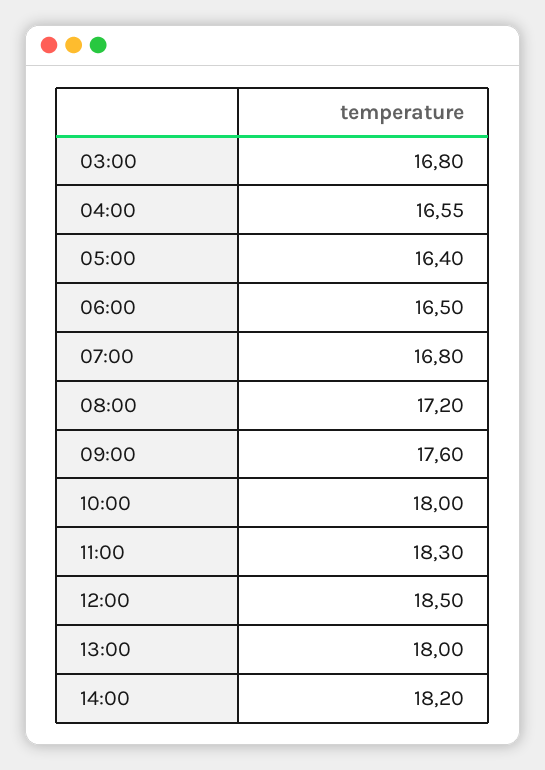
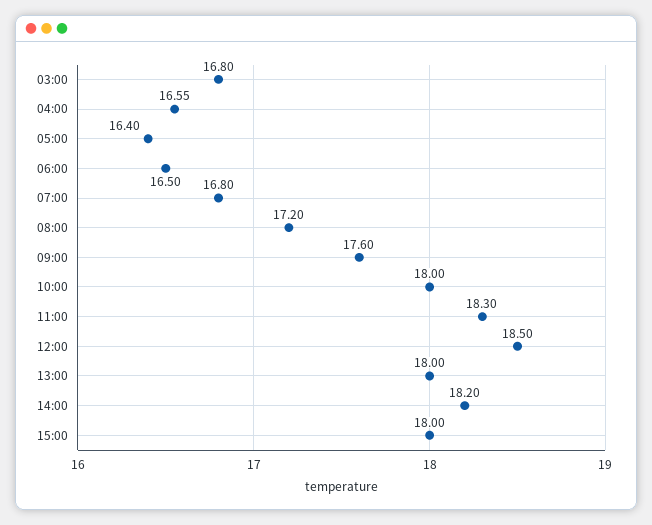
15:00: none -> 18

